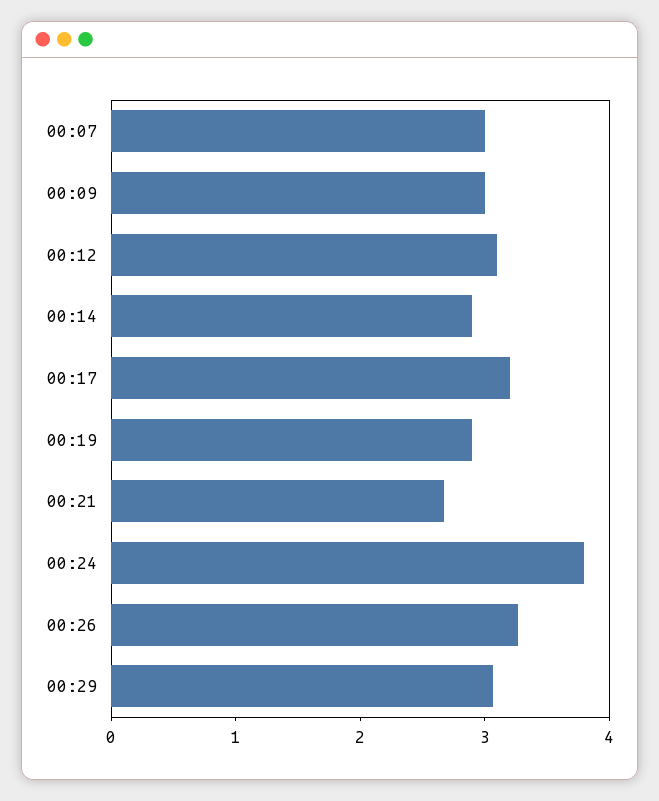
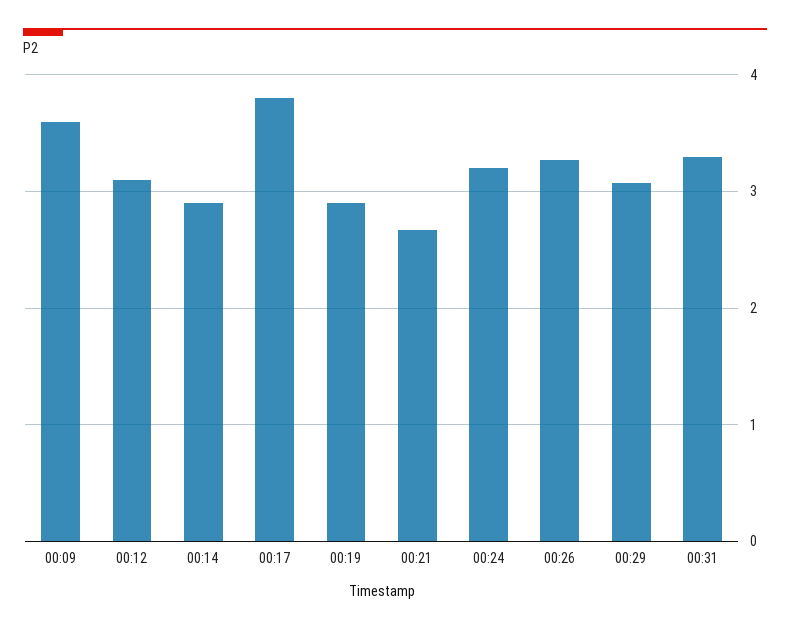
00:07: 3 -> none
00:09: 3 -> 3.6
00:17: 3.2 -> 3.8
00:24: 3.8 -> 3.2
00:31: none -> 3.3

